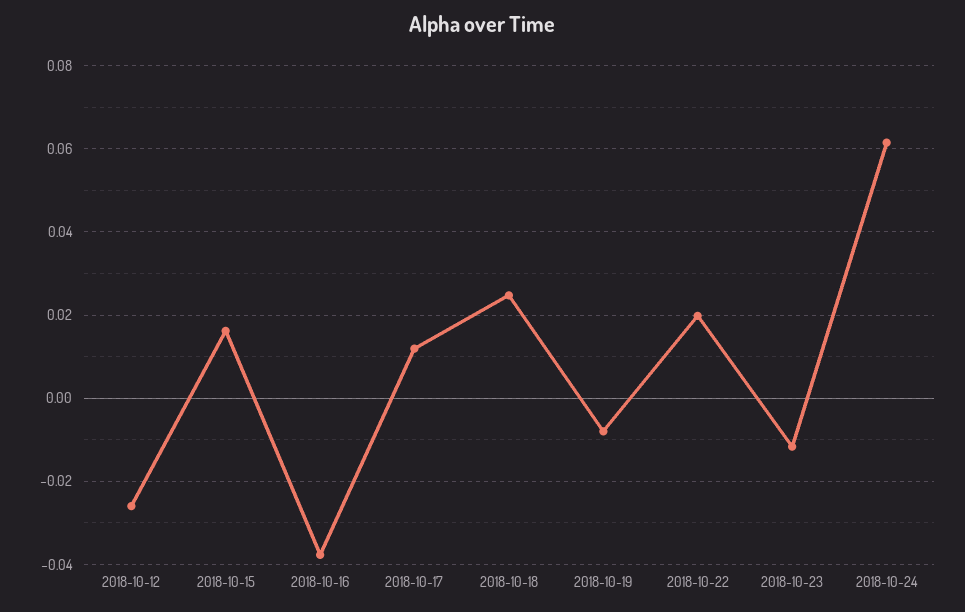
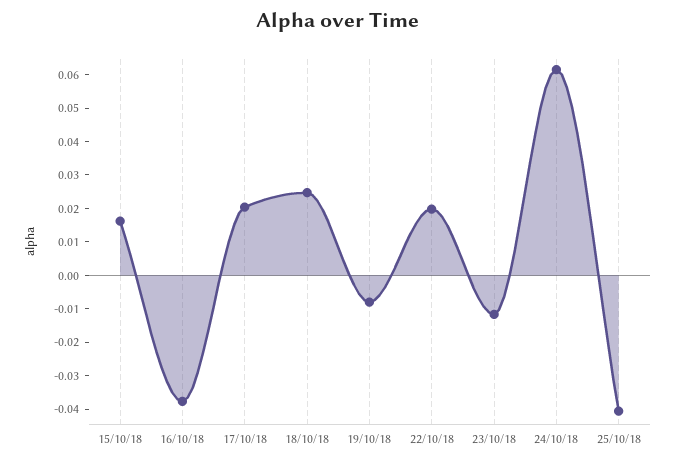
2018-10-12: -0.026 -> none
2018-10-17: 0.012 -> 0.02
25/10/18: none -> -0.04

